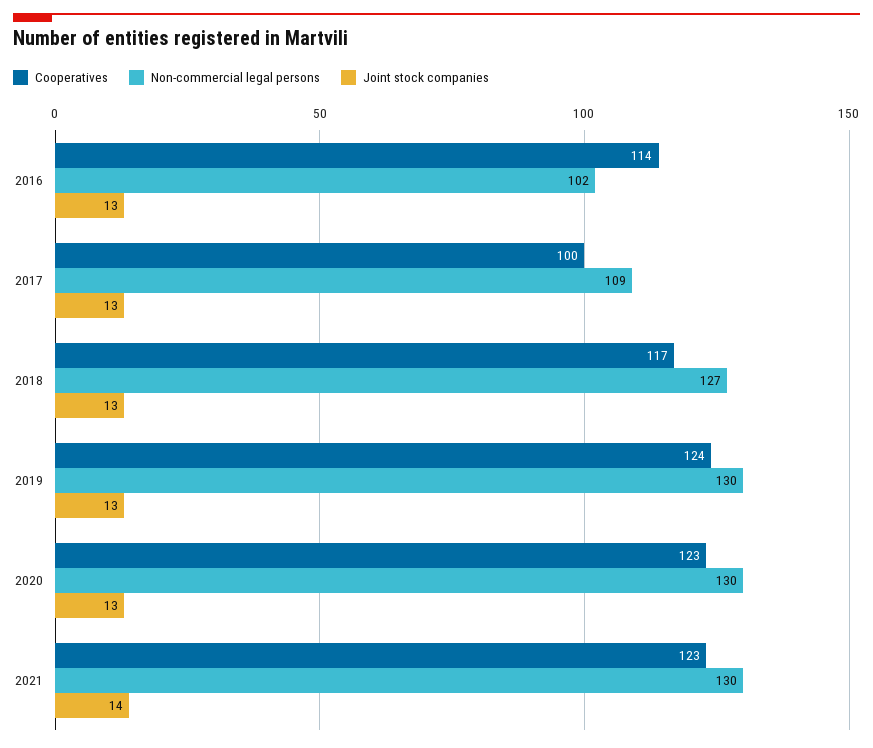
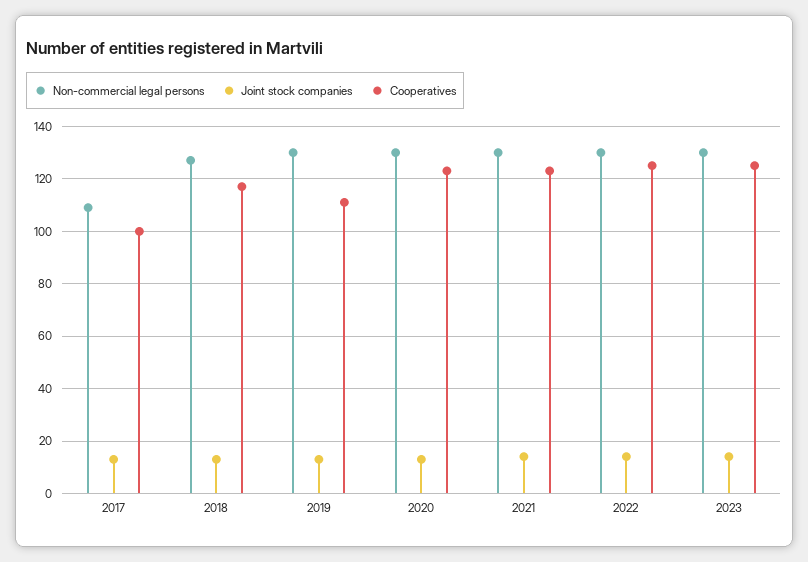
Cooperatives, 2016: 114 -> none
Non-commercial legal persons, 2016: 102 -> none
Joint stock companies, 2016: 13 -> none
Cooperatives, 2019: 124 -> 110
Non-commercial legal persons, 2022: none -> 130
Joint stock companies, 2022: none -> 15
Cooperatives, 2022: none -> 125
Non-commercial legal persons, 2023: none -> 130
Joint stock companies, 2023: none -> 15
Cooperatives, 2023: none -> 125

